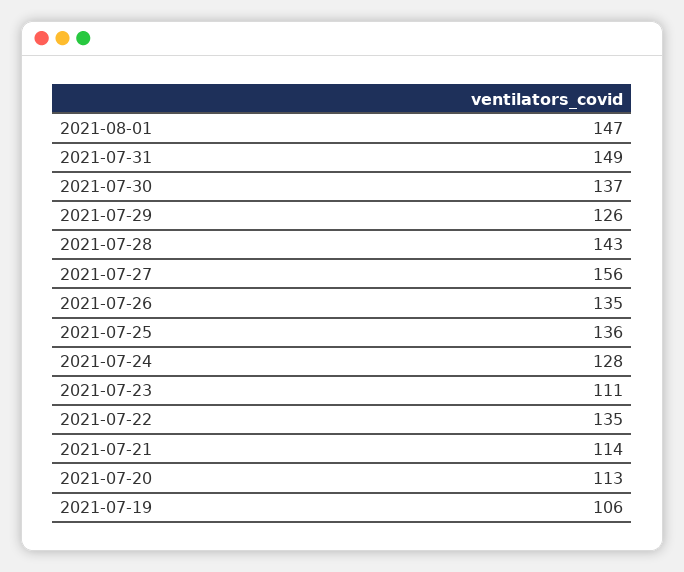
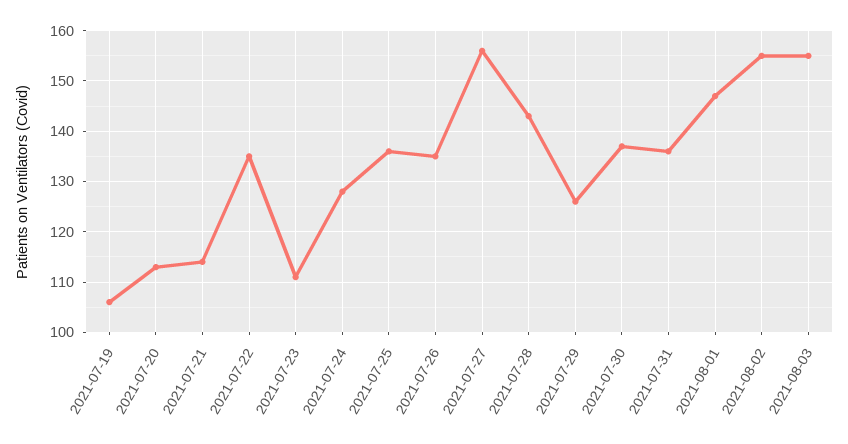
2021-07-31: 149 -> 135
2021-08-02: none -> 155
2021-08-03: none -> 155

